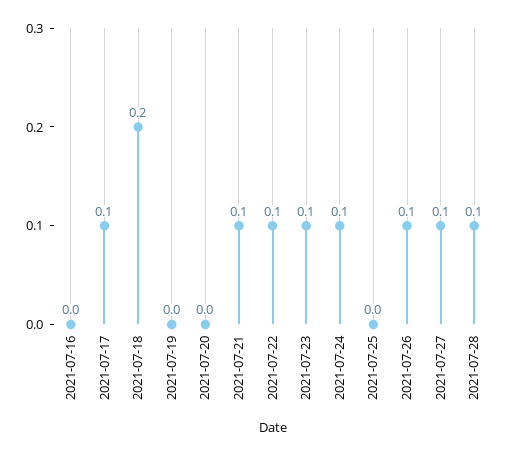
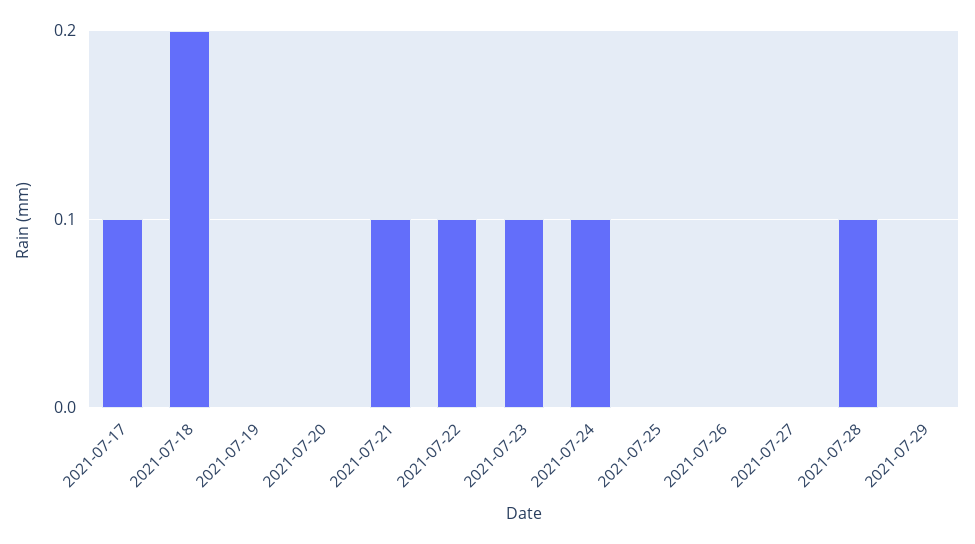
2021-07-16: 0 -> none
2021-07-26: 0.1 -> 0
2021-07-27: 0.1 -> 0
2021-07-29: none -> 0

